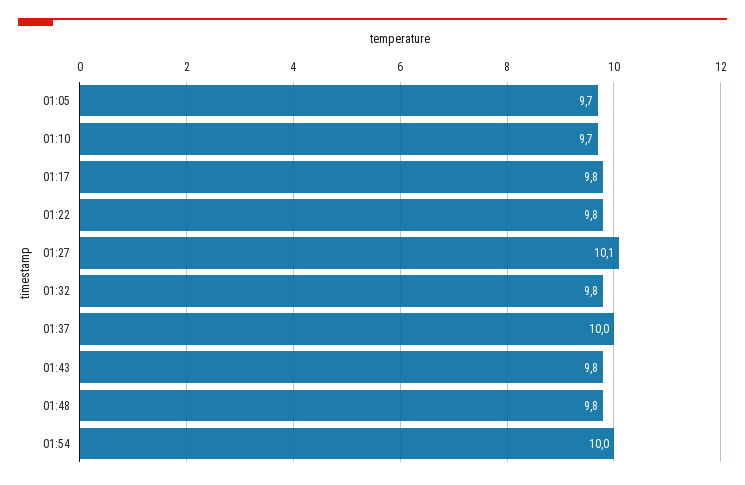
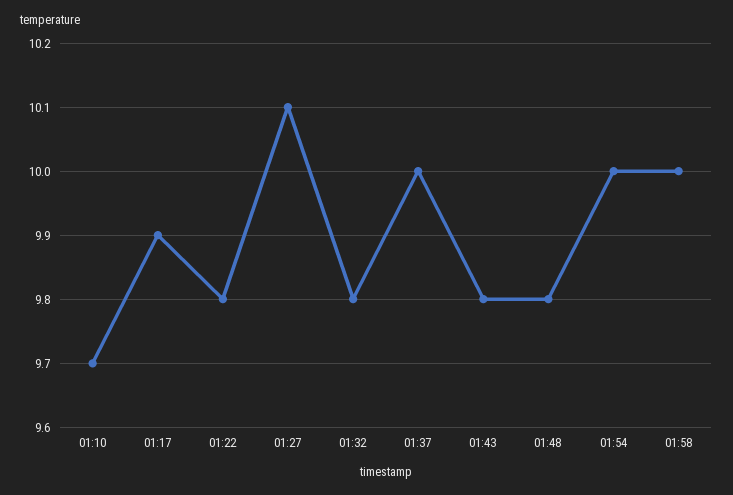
01:05: 9.7 -> none
01:17: 9.8 -> 9.9
01:58: none -> 10

